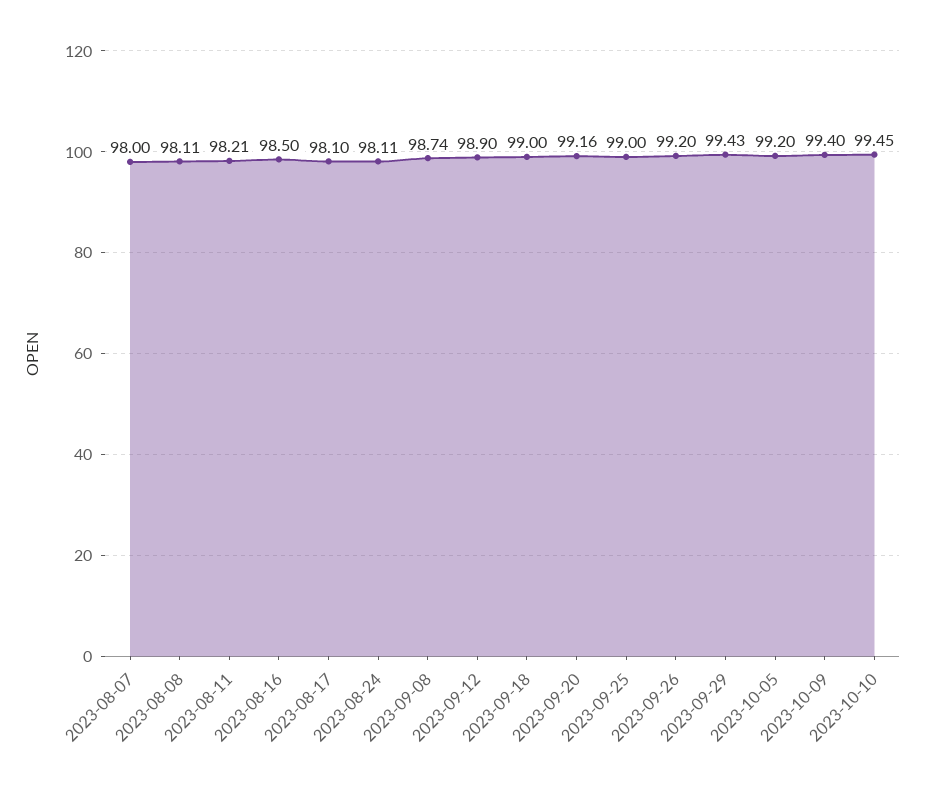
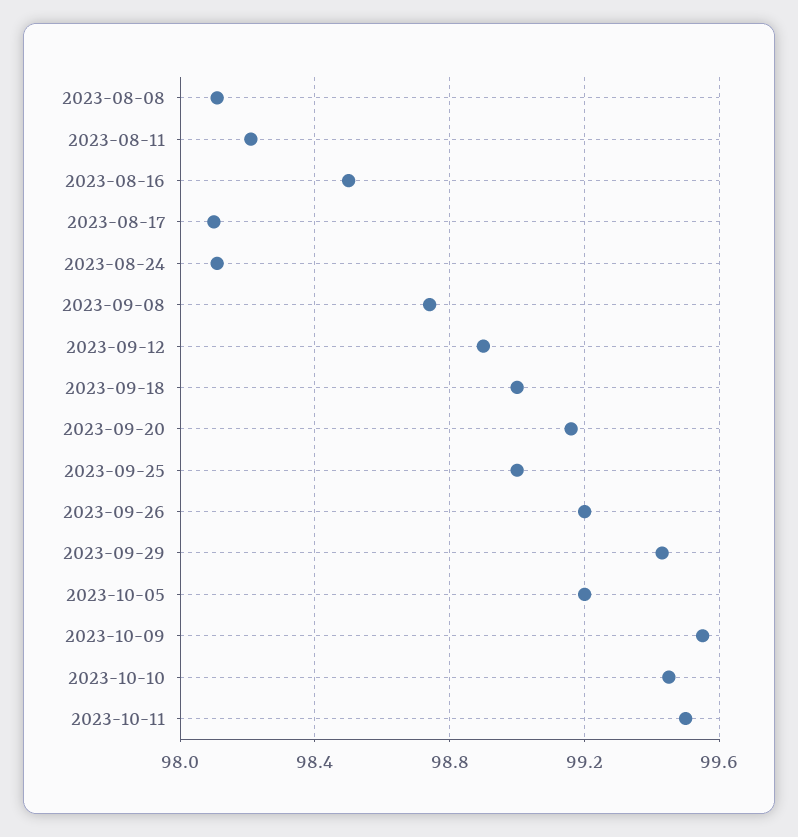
2023-08-07: 98 -> none
2023-10-09: 99.4 -> 99.55
2023-10-11: none -> 99.5

